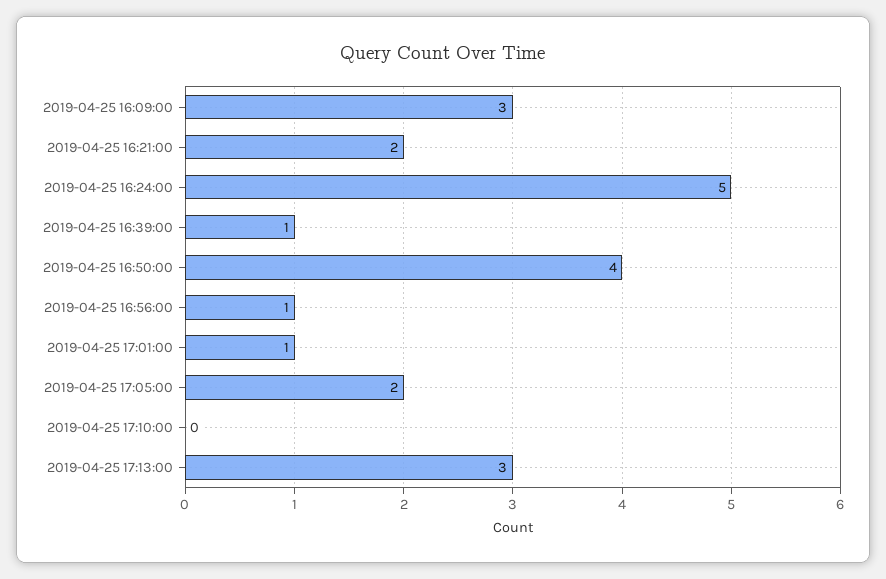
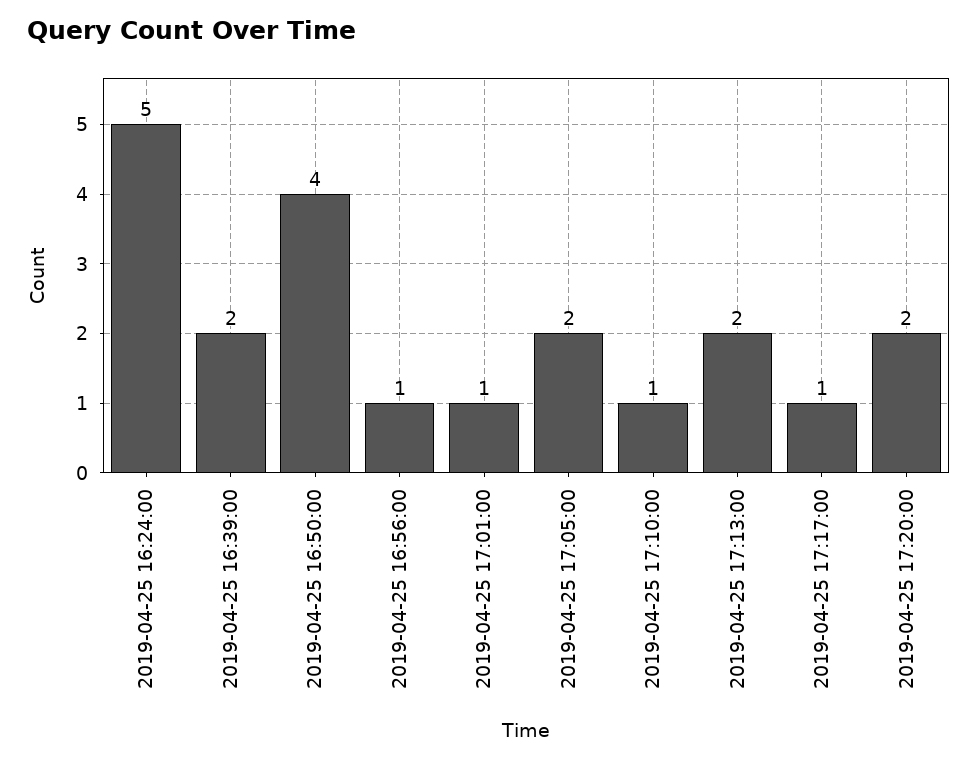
2019-04-25 16:09:00: 3 -> none
2019-04-25 16:21:00: 2 -> none
2019-04-25 16:39:00: 1 -> 2
2019-04-25 17:10:00: 0 -> 1
2019-04-25 17:13:00: 3 -> 2
2019-04-25 17:17:00: none -> 1
2019-04-25 17:20:00: none -> 2

